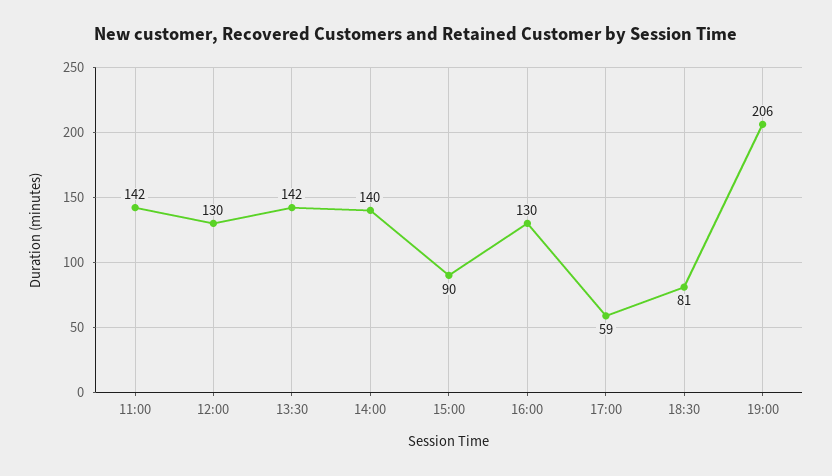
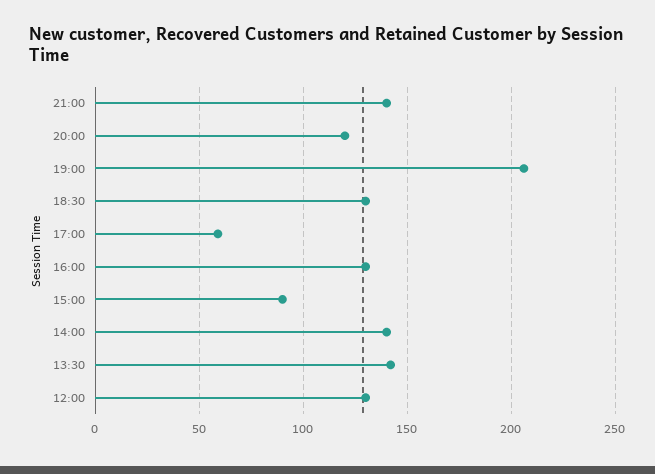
11:00: 142 -> none
18:30: 81 -> 130
21:00: none -> 140
20:00: none -> 120

